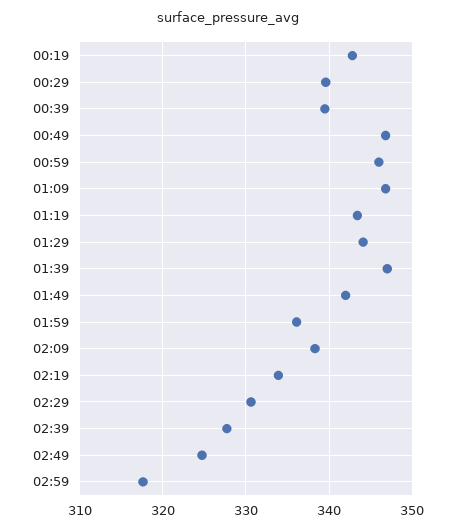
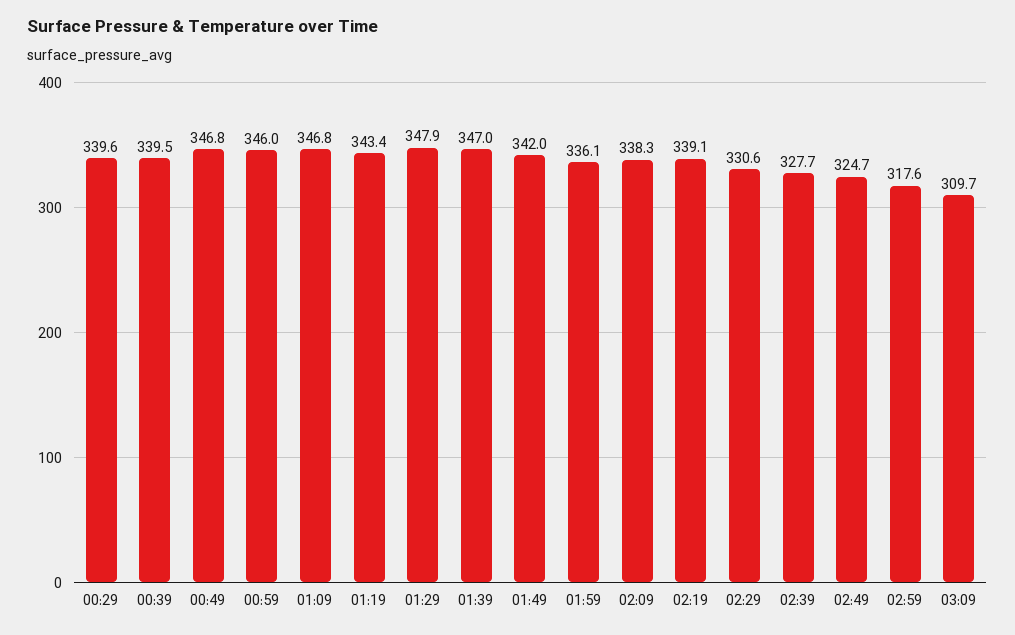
00:19: 343 -> none
01:29: 344 -> 347.9
02:19: 334 -> 339.1
03:09: none -> 309.7

